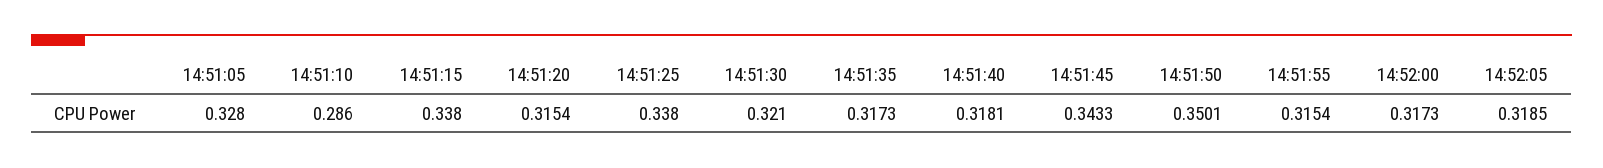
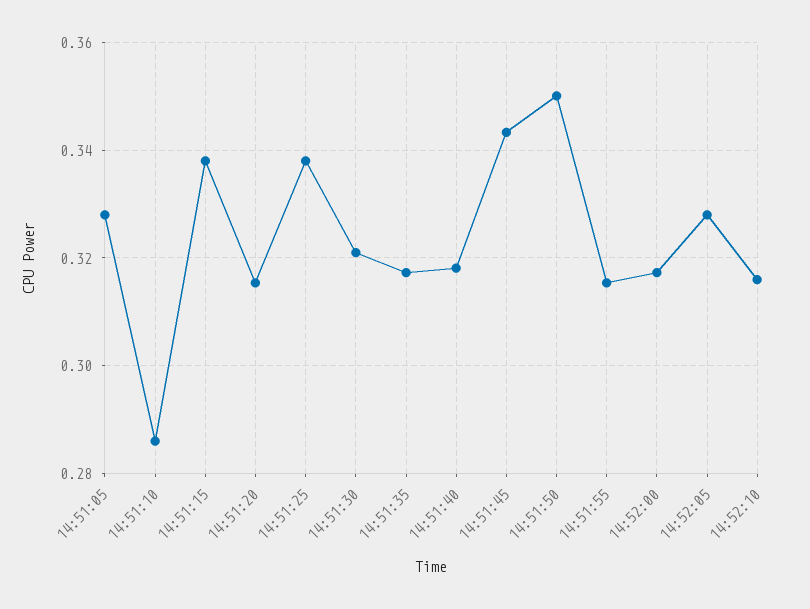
14:52:05: 0.3185 -> 0.328
14:52:10: none -> 0.316

